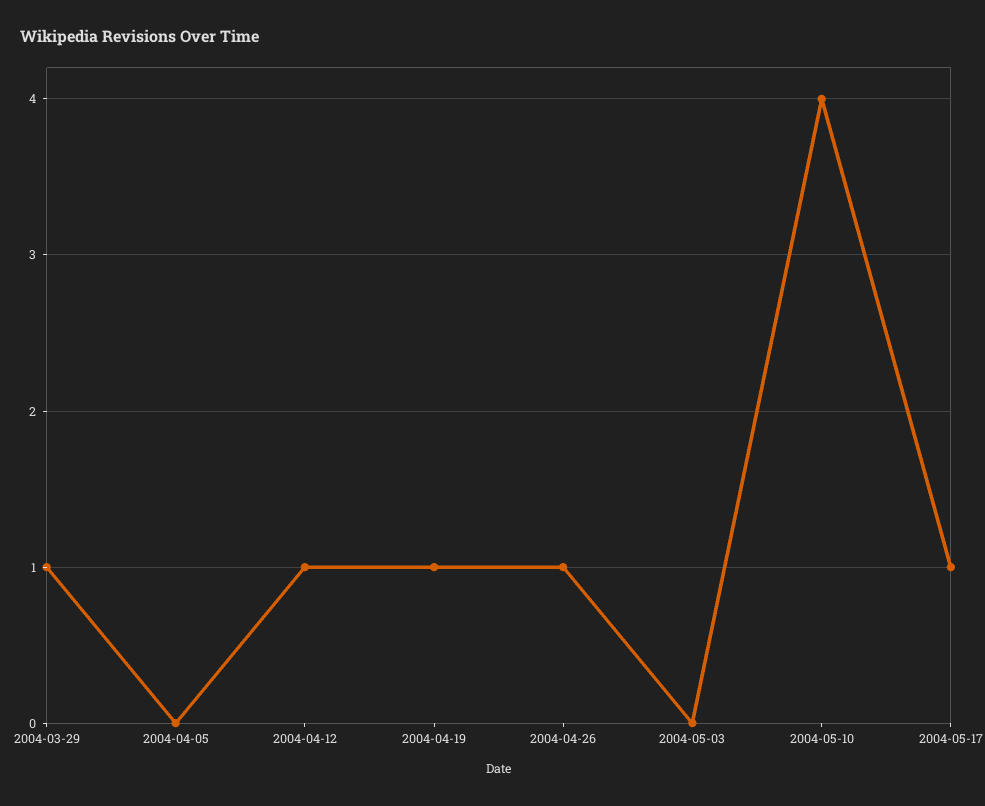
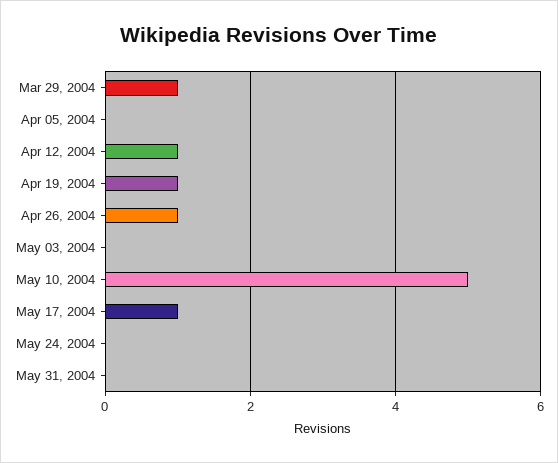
2004-05-10: 4 -> 5
May 24, 2004: none -> 0
May 31, 2004: none -> 0

